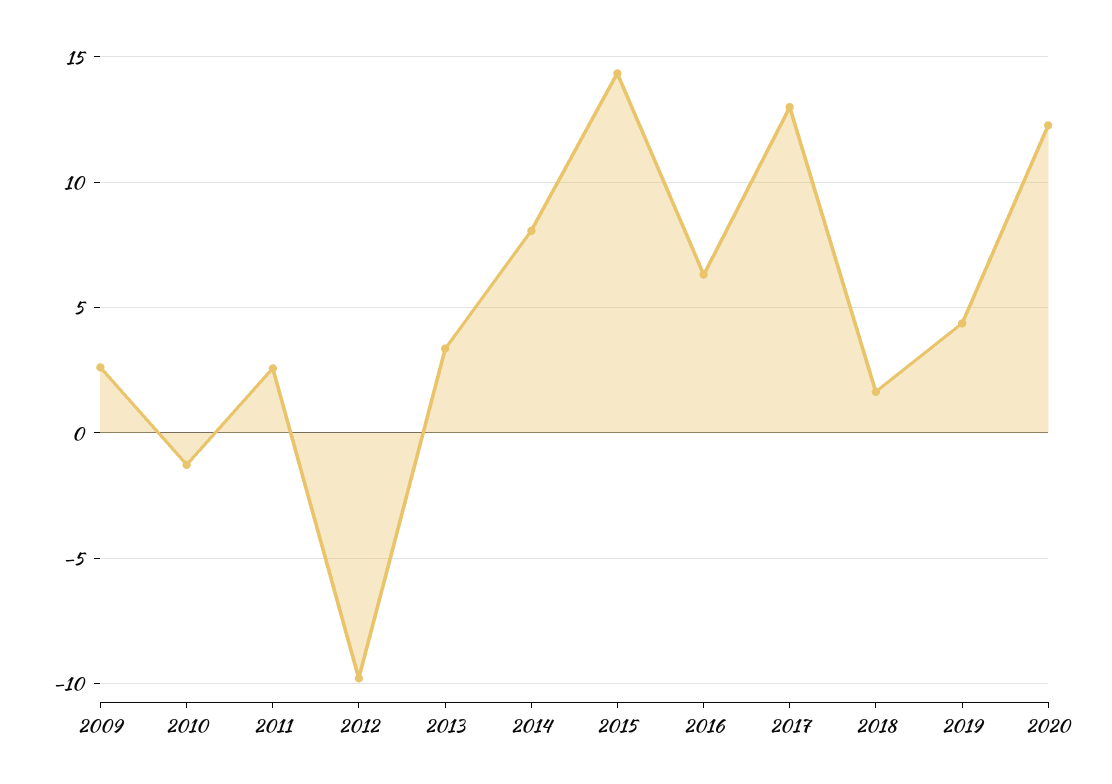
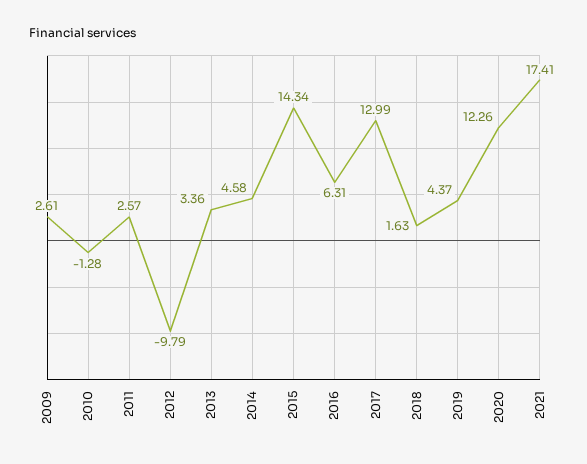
2014: 8 -> 4.58
2021: none -> 17.41

